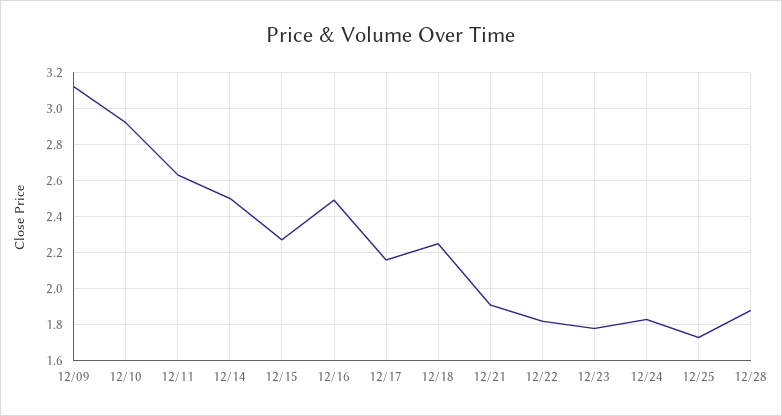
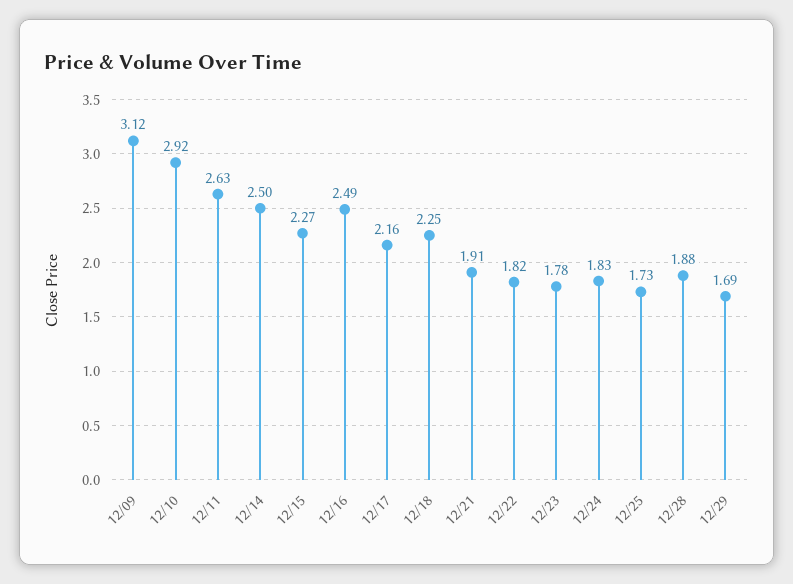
12/29: none -> 1.69

